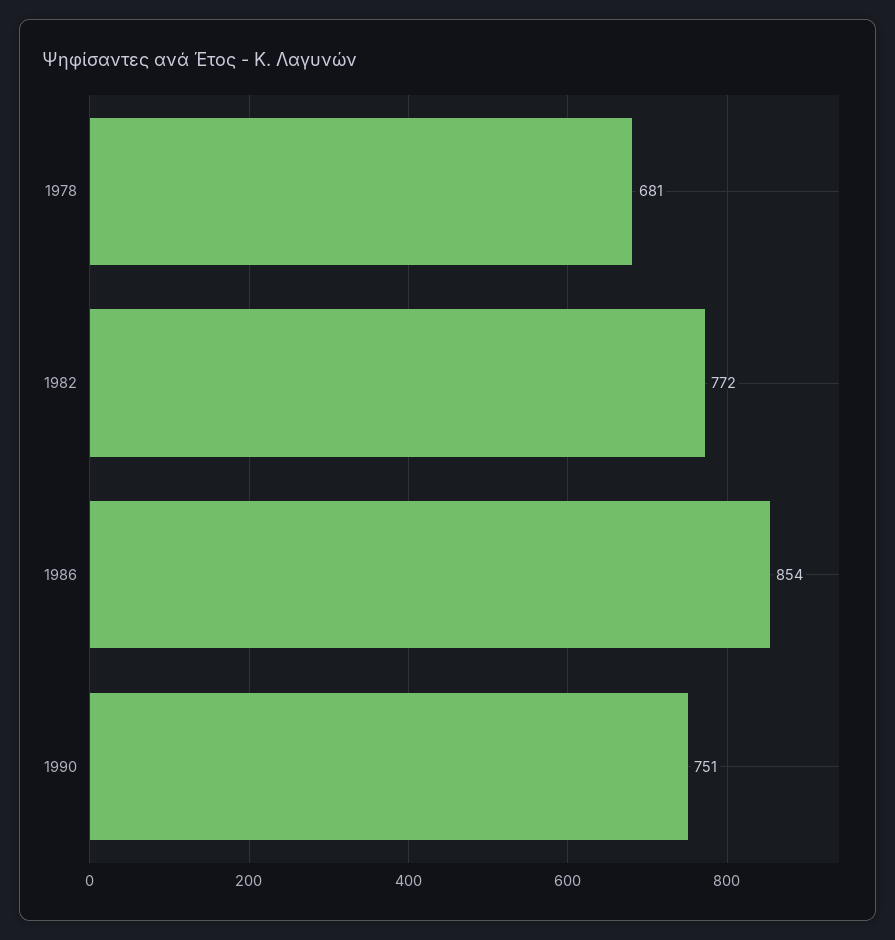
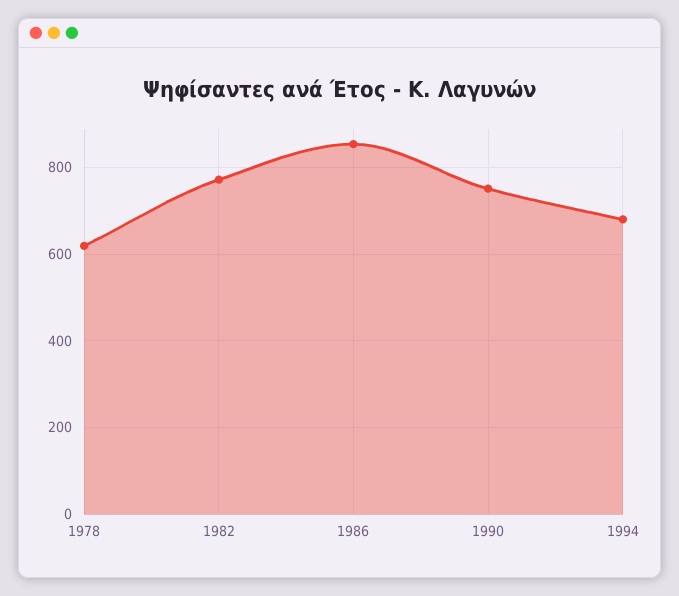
1978: 681 -> 620
1994: none -> 680

